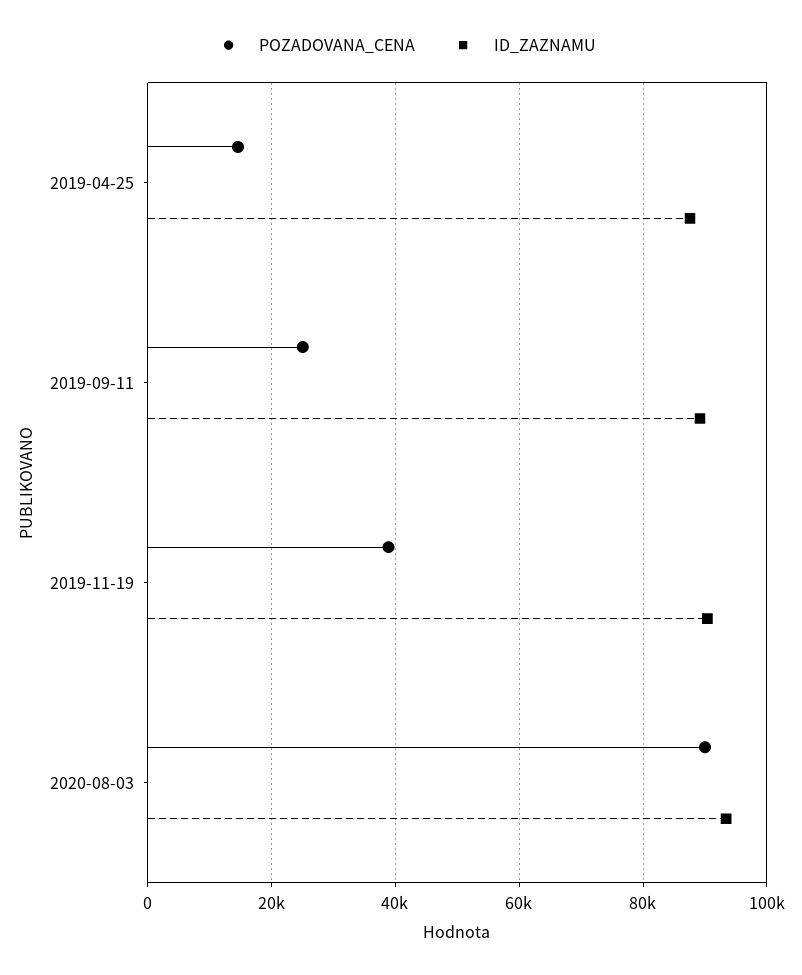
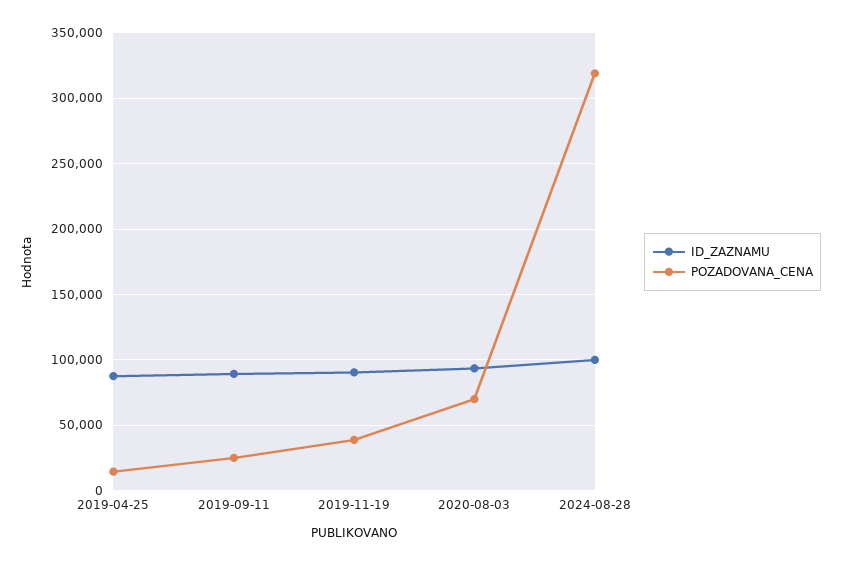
POZADOVANA_CENA, 2020-08-03: 90000 -> 70000
ID_ZAZNAMU, 2024-08-28: none -> 100000
POZADOVANA_CENA, 2024-08-28: none -> 320000

